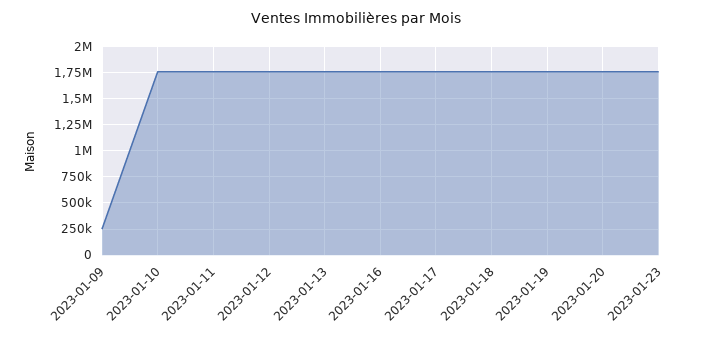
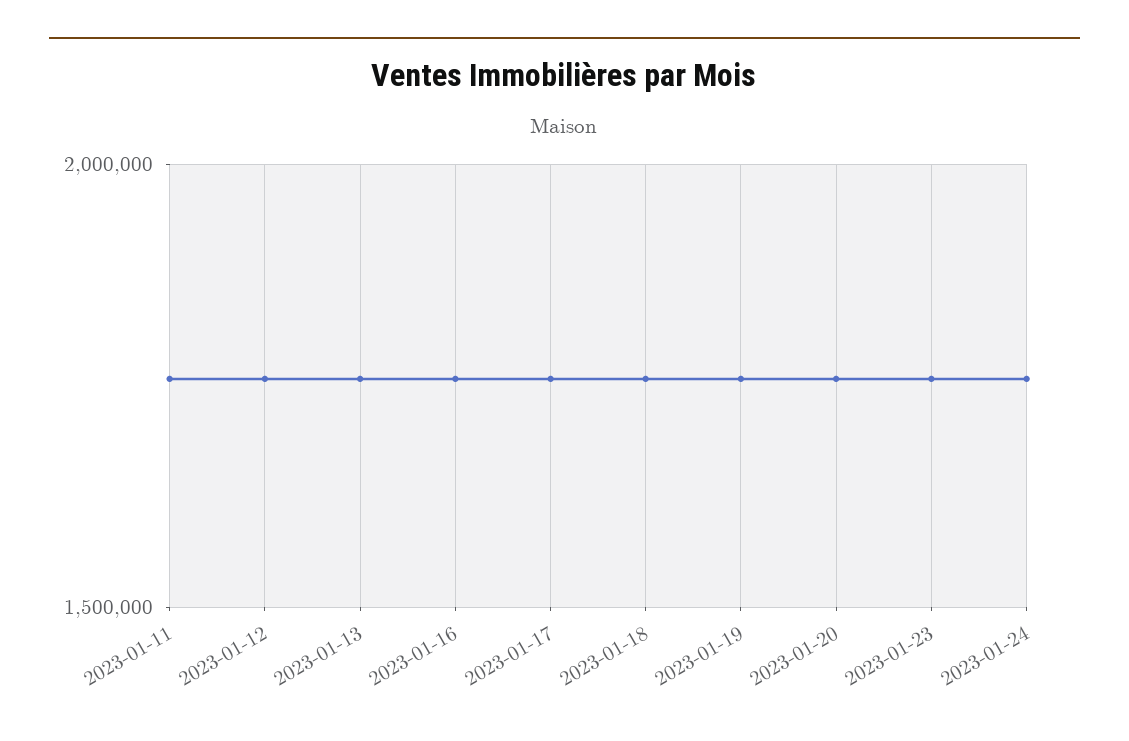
2023-01-09: 250000 -> none
2023-01-10: 1750000 -> none
2023-01-24: none -> 1750000

